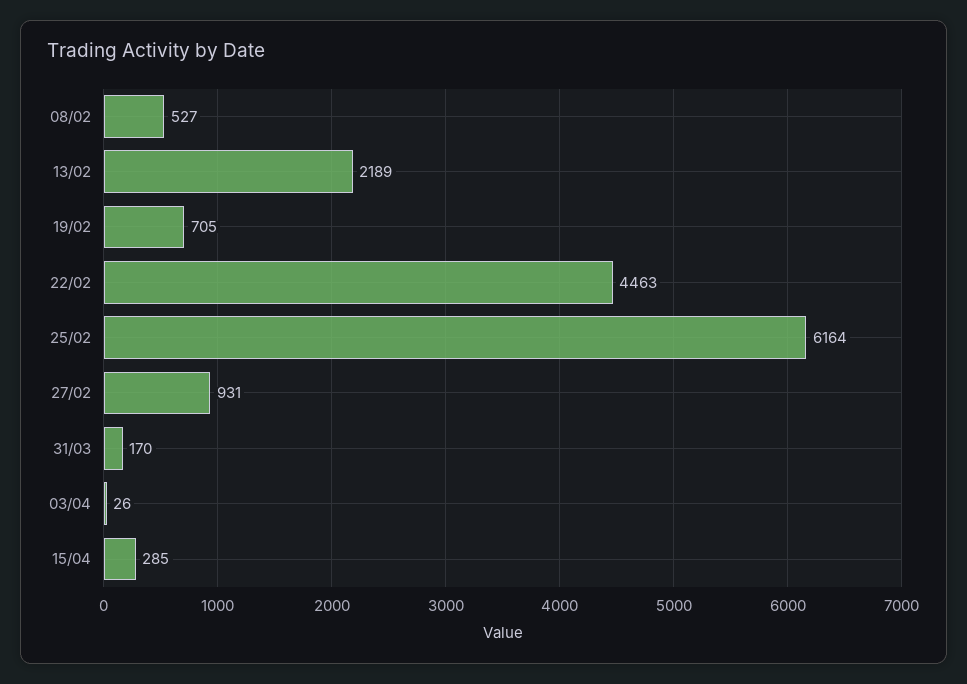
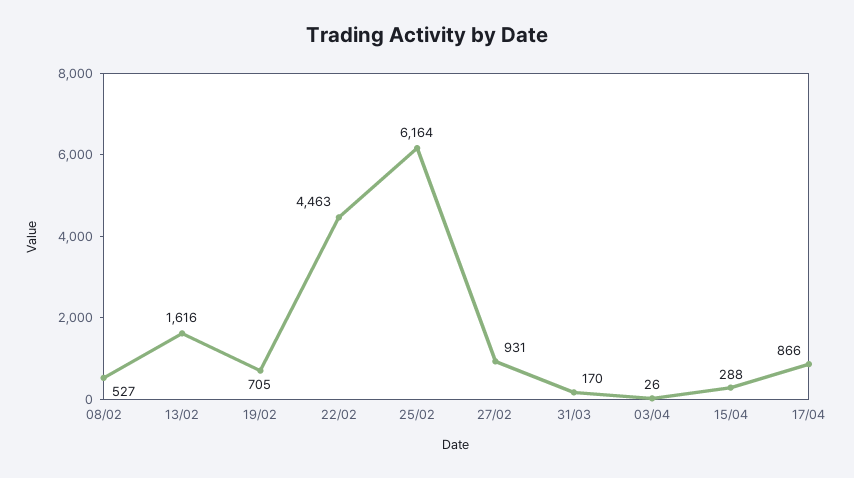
13/02: 2189 -> 1616
15/04: 285 -> 288
17/04: none -> 866

